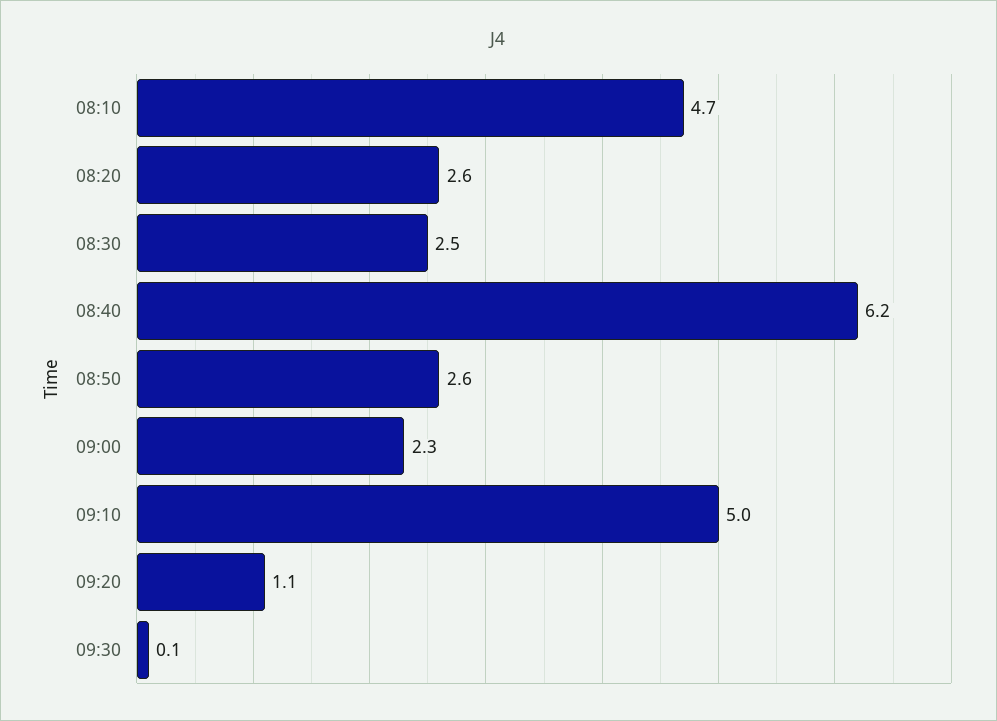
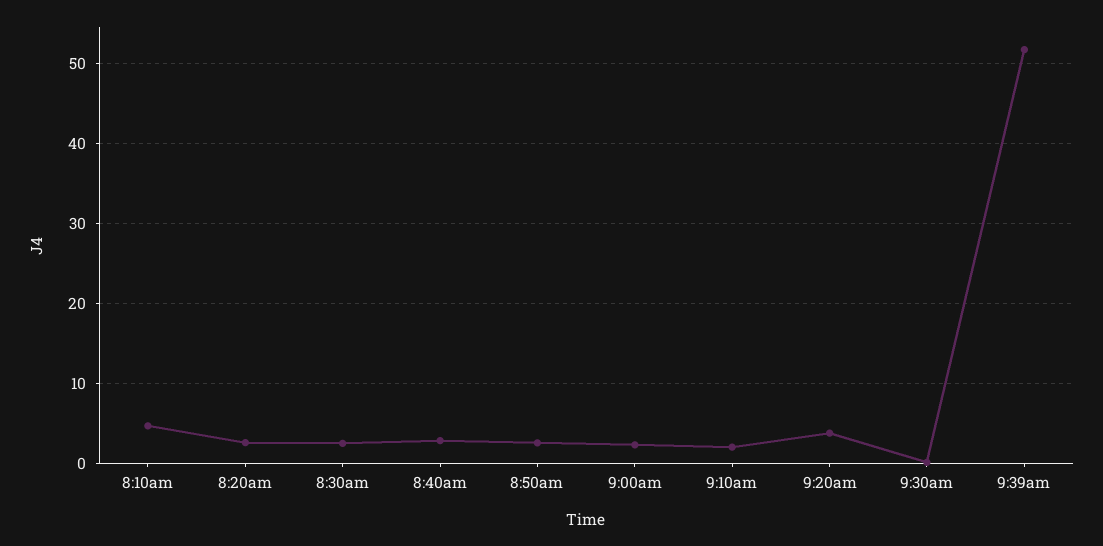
08:40: 6.2 -> 3
09:10: 5 -> 2
09:20: 1.1 -> 4
9:39am: none -> 52

